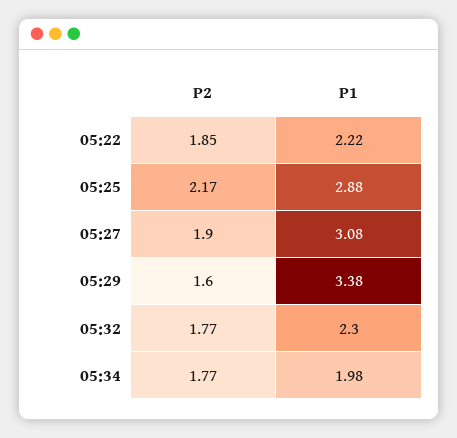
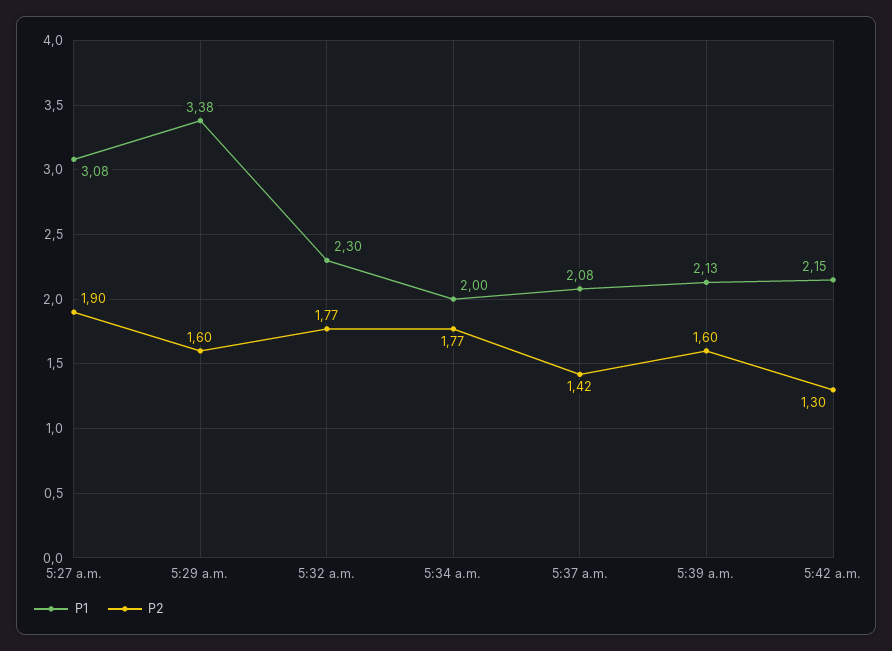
P2, 05:22: 1.85 -> none
P1, 05:22: 2.22 -> none
P2, 05:25: 2.17 -> none
P1, 05:25: 2.88 -> none
P1, 05:34: 1.98 -> 2
P1, 5:37 a.m.: none -> 2.08
P2, 5:37 a.m.: none -> 1.42
P1, 5:39 a.m.: none -> 2.13
P2, 5:39 a.m.: none -> 1.6
P1, 5:42 a.m.: none -> 2.15
P2, 5:42 a.m.: none -> 1.3

